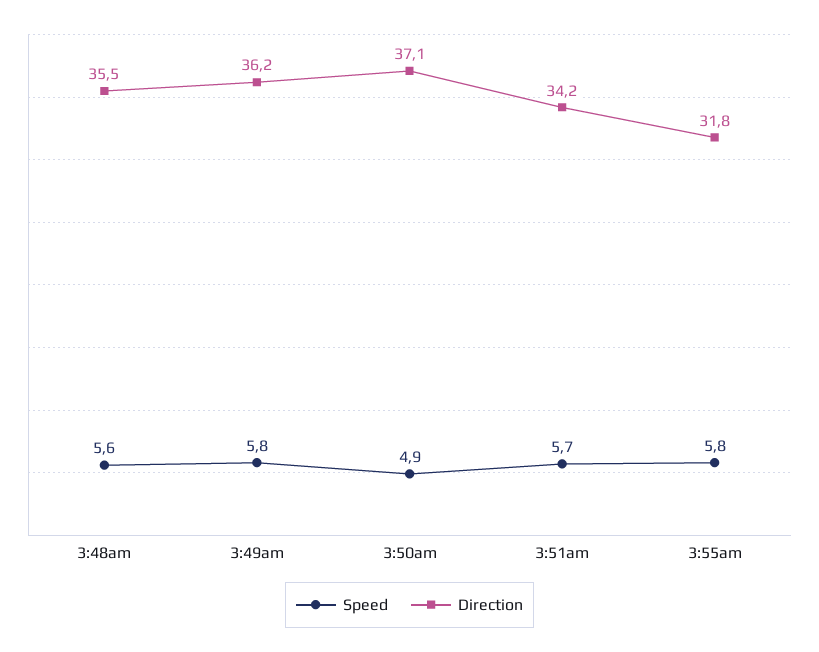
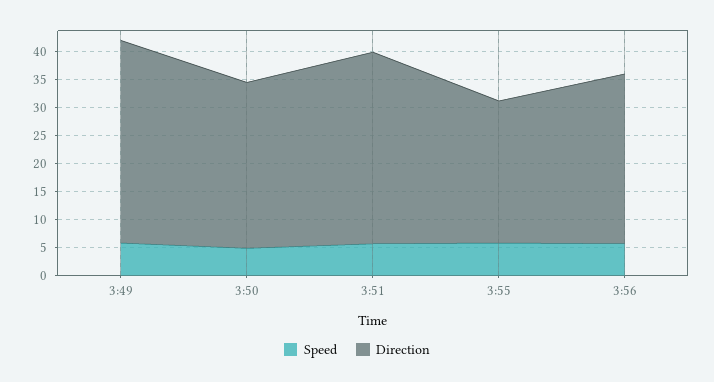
Speed, 3:48am: 5.6 -> none
Direction, 3:48am: 35.5 -> none
Direction, 3:50am: 37.1 -> 30
Direction, 3:55am: 31.8 -> 25
Speed, 3:56: none -> 5
Direction, 3:56: none -> 30

